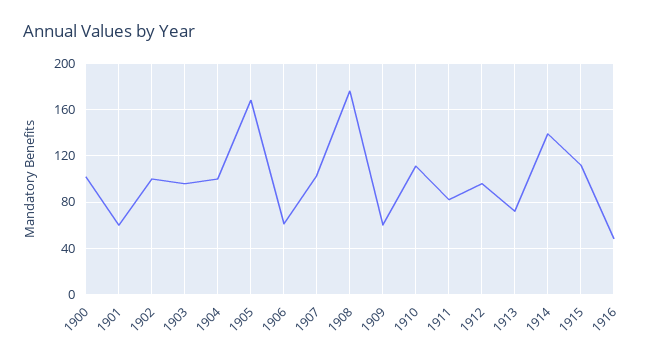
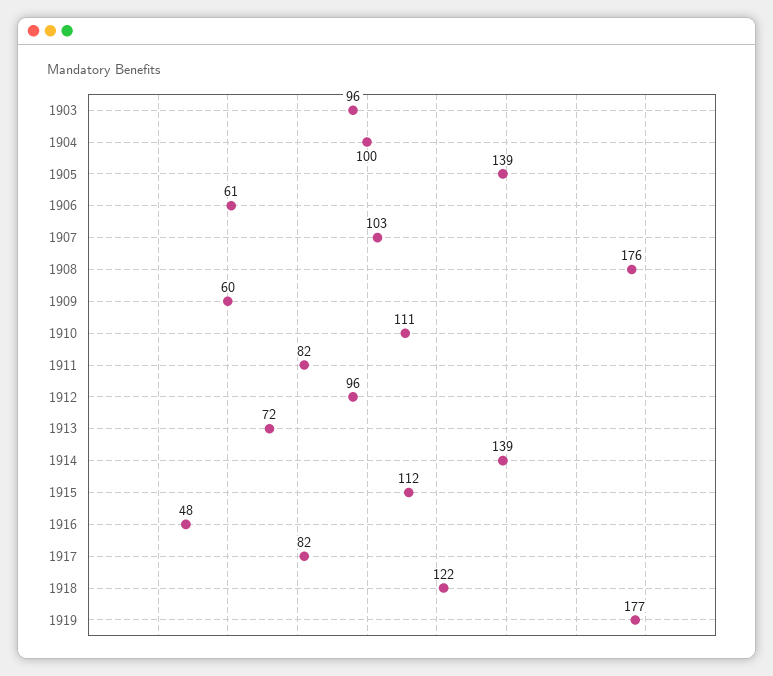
1900: 100 -> none
1901: 60 -> none
1902: 100 -> none
1905: 170 -> 139
1917: none -> 82
1918: none -> 122
1919: none -> 177

